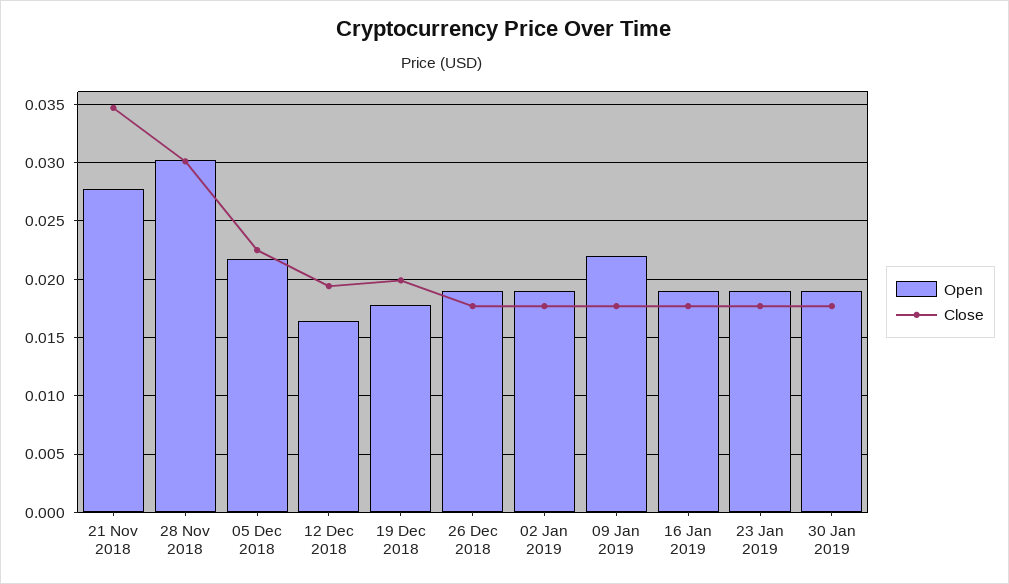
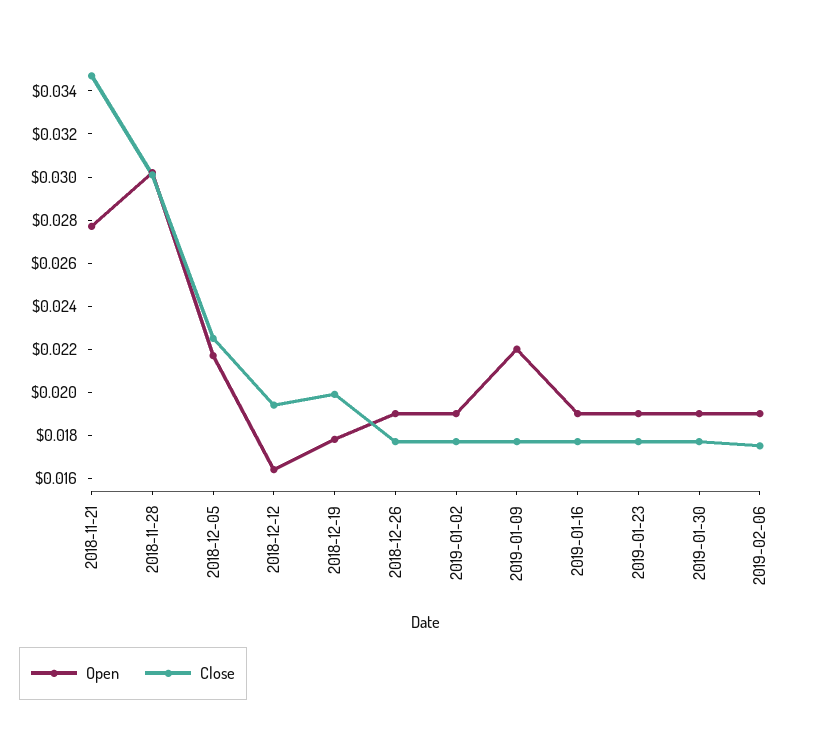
Open, 2019-02-06: none -> 0.019
Close, 2019-02-06: none -> 0.0175

